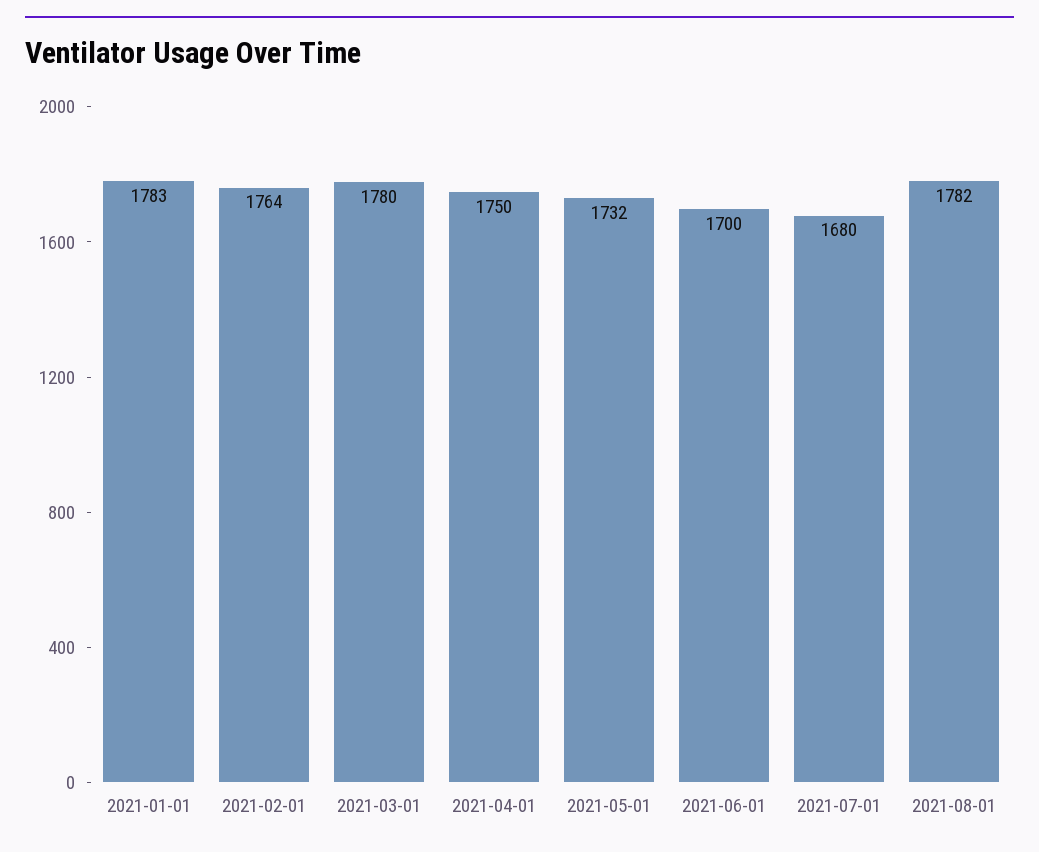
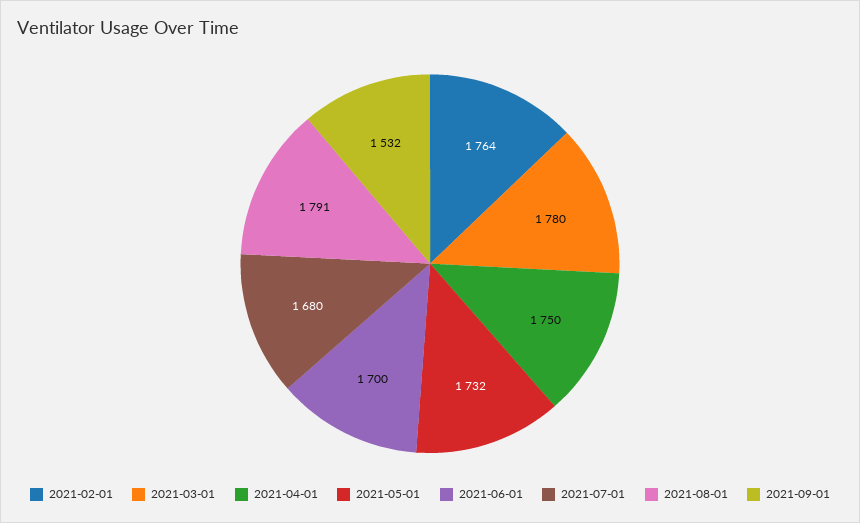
2021-01-01: 1783 -> none
2021-08-01: 1782 -> 1791
2021-09-01: none -> 1532

